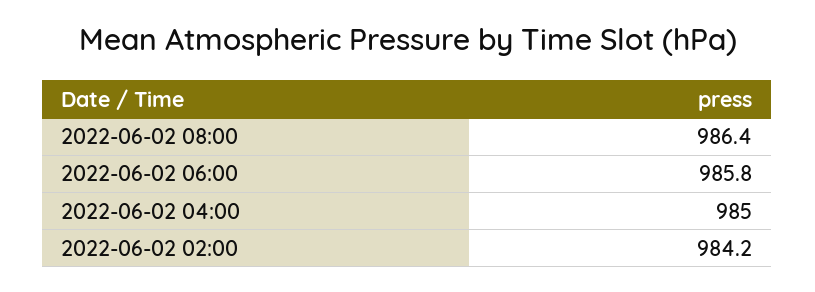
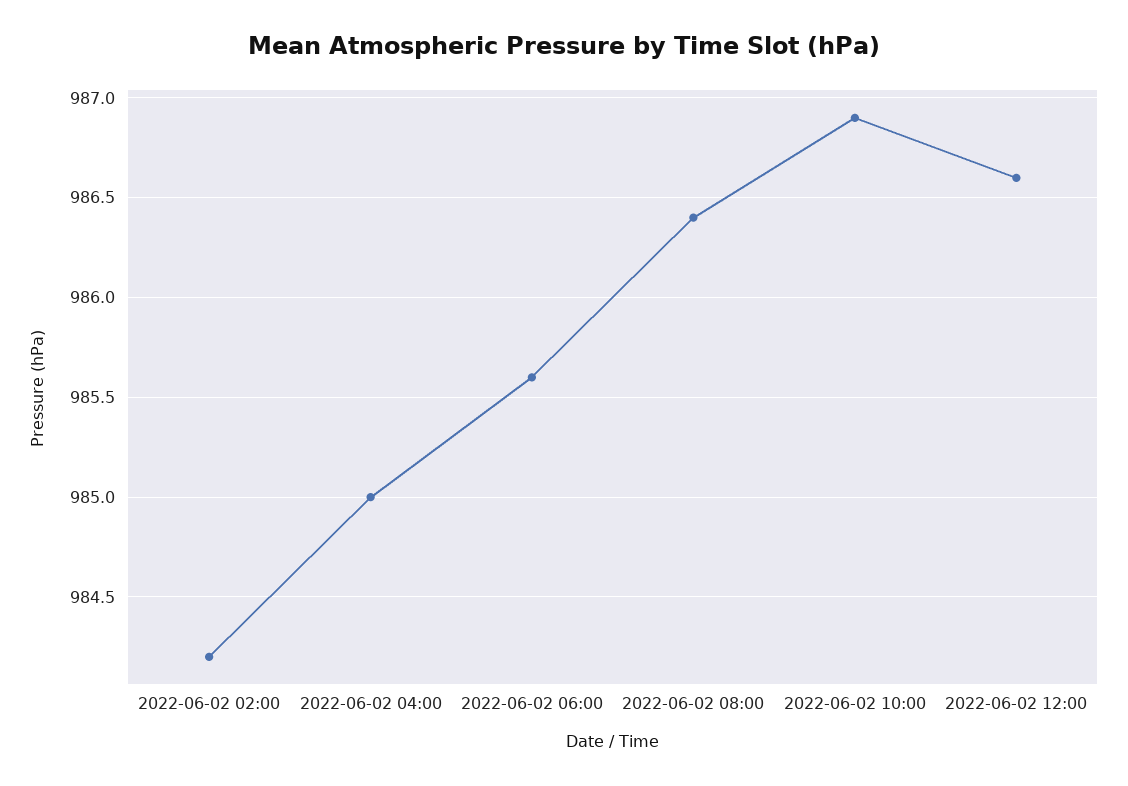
2022-06-02 06:00: 985.8 -> 985.6
2022-06-02 10:00: none -> 986.9
2022-06-02 12:00: none -> 986.6

